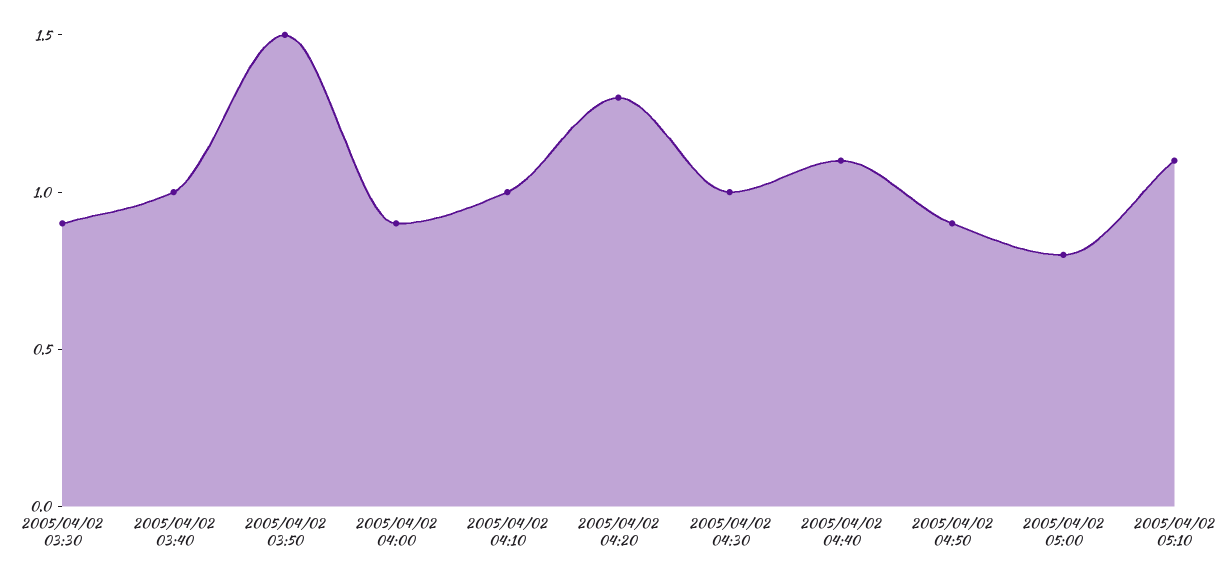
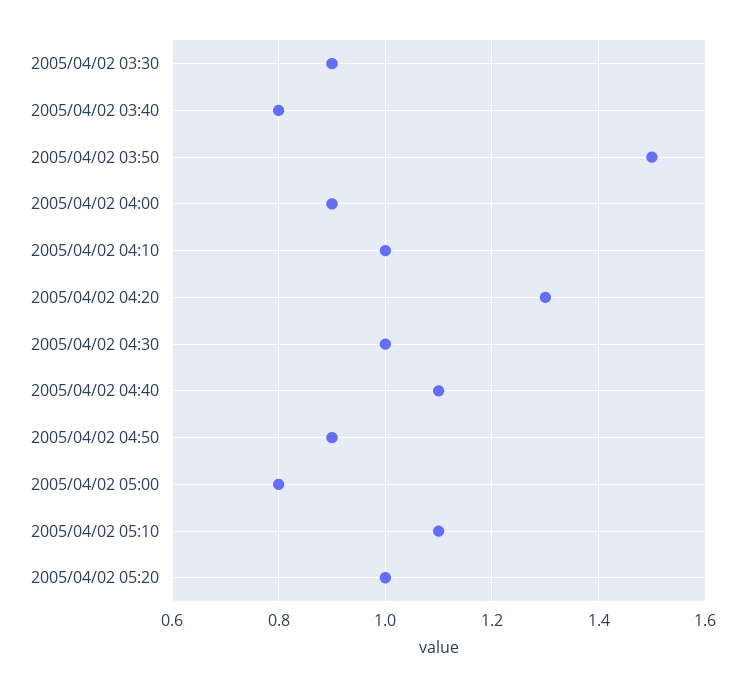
2005/04/02 03:40: 1 -> 0.8
2005/04/02 05:20: none -> 1

